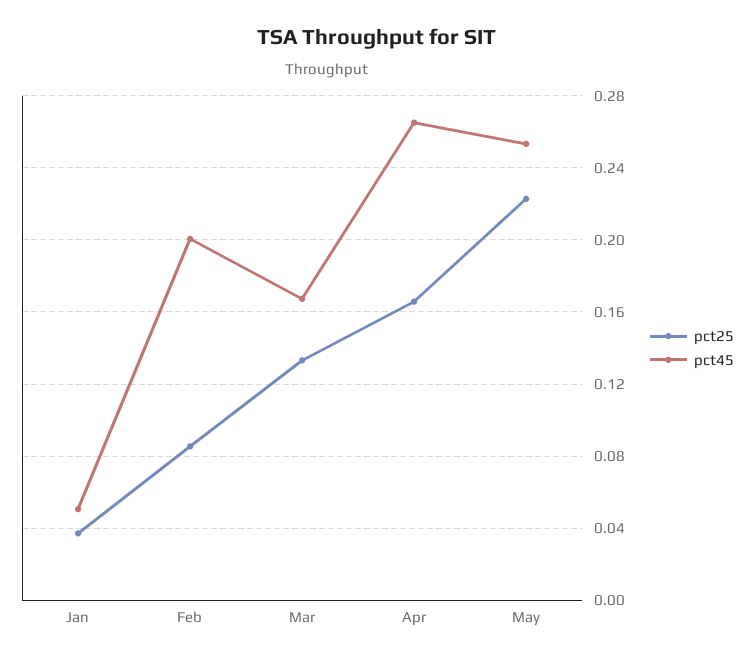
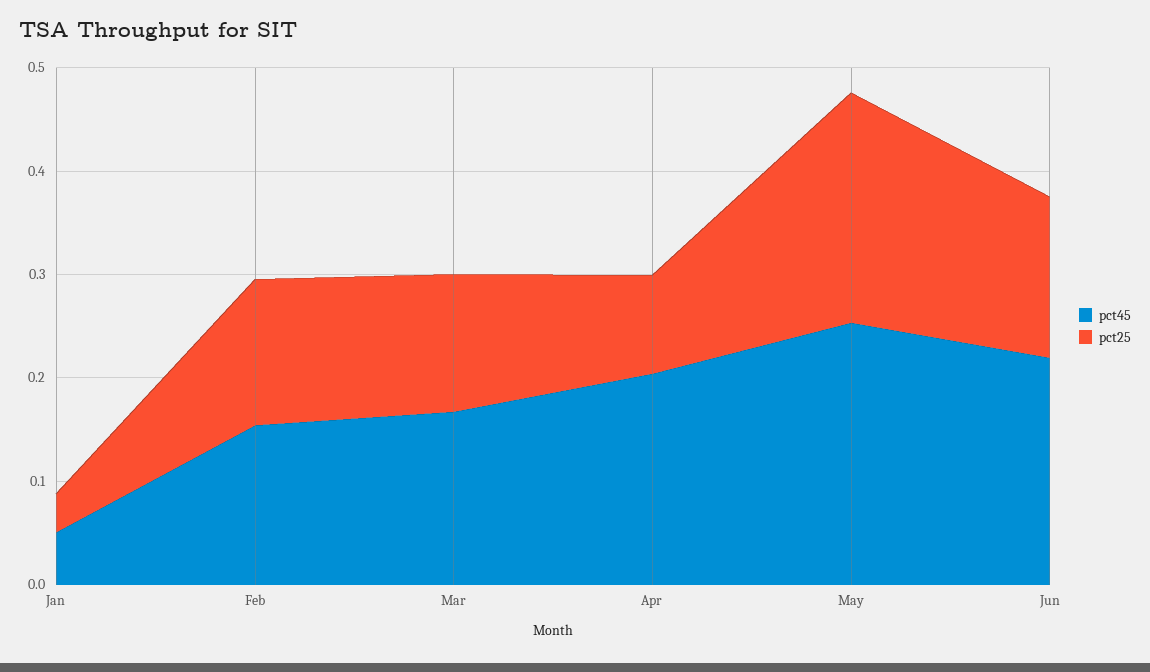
pct25, Feb: 0.085 -> 0.14
pct45, Feb: 0.2 -> 0.16
pct25, Apr: 0.165 -> 0.1
pct45, Apr: 0.265 -> 0.2
pct45, Jun: none -> 0.22
pct25, Jun: none -> 0.16

